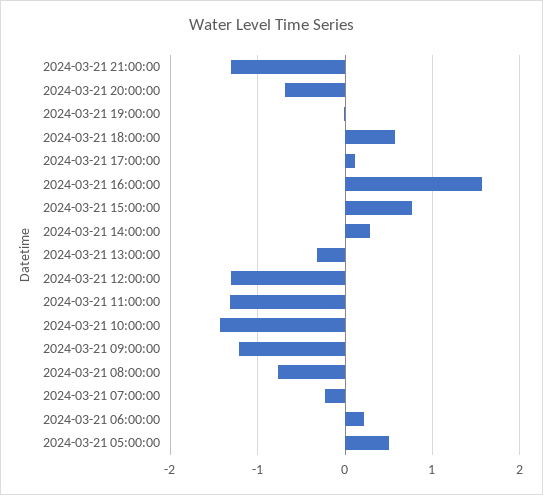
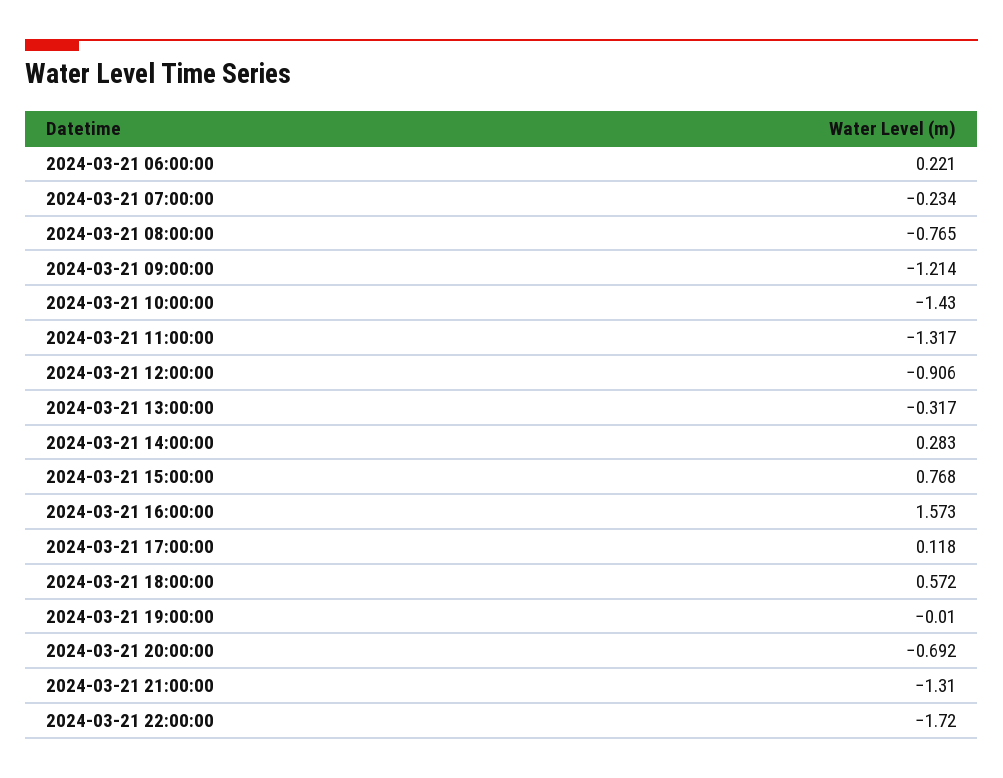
2024-03-21 12:00:00: -1.3 -> -0.906
2024-03-21 05:00:00: 0.5 -> none
2024-03-21 22:00:00: none -> -1.72

